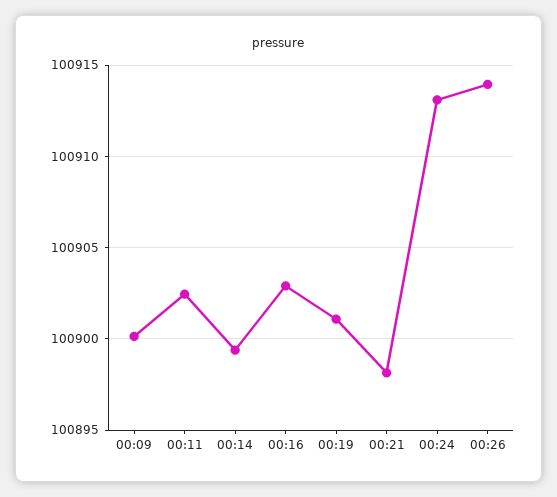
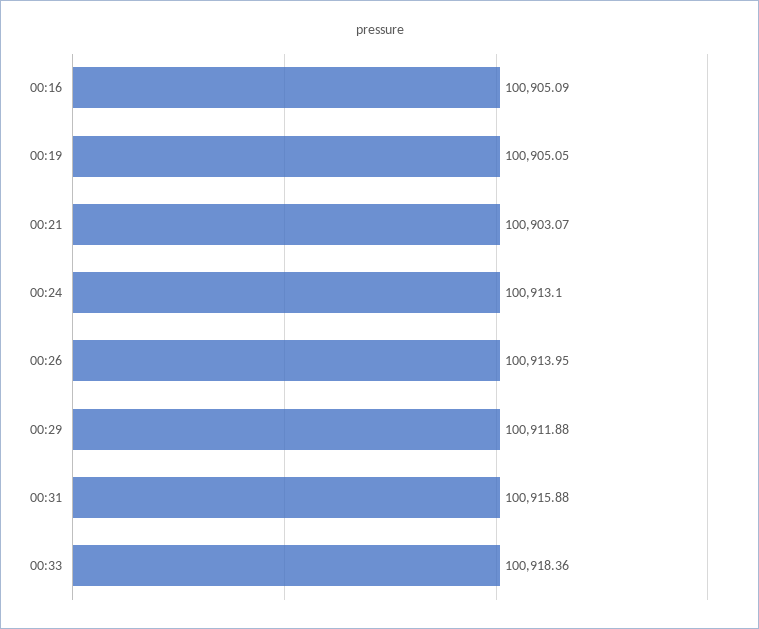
00:09: 100900 -> none
00:11: 100902.5 -> none
00:14: 100899.5 -> none
00:16: 100903 -> 100905.09
00:19: 100901 -> 100905.05
00:21: 100898 -> 100903.07
00:29: none -> 100911.88
00:31: none -> 100915.88
00:33: none -> 100918.36

